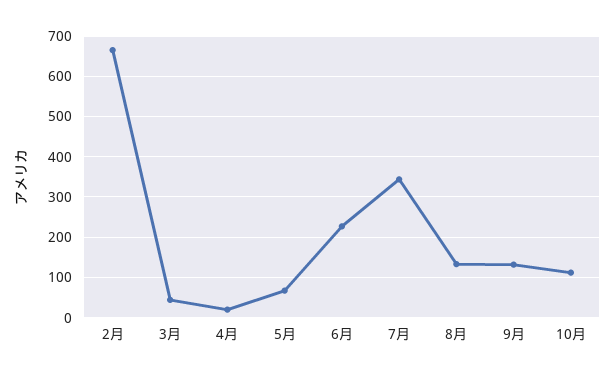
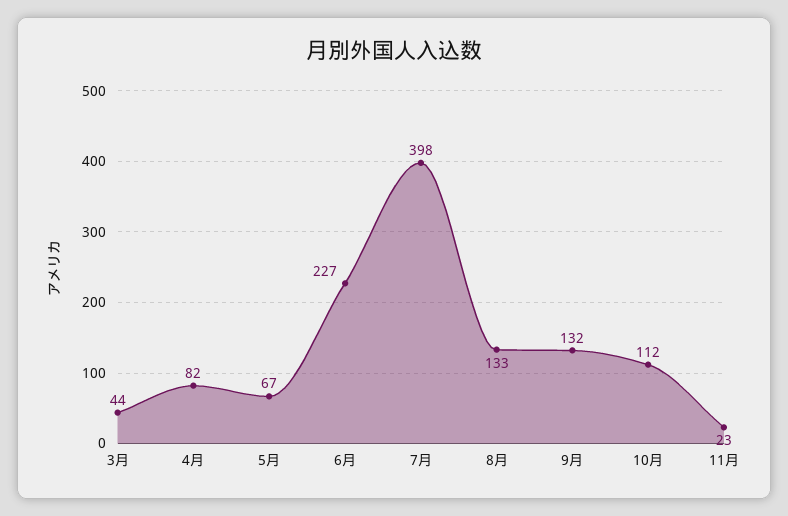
2月: 660 -> none
4月: 20 -> 82
7月: 340 -> 398
11月: none -> 23

